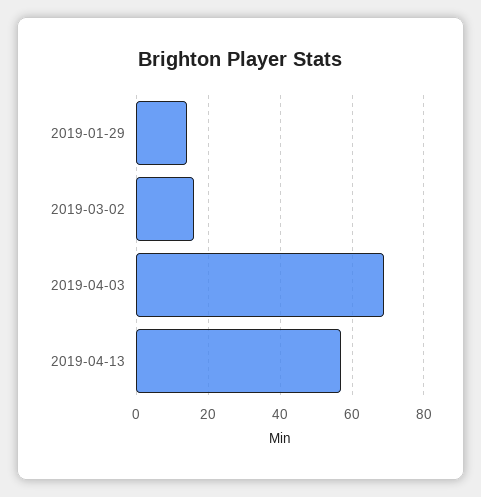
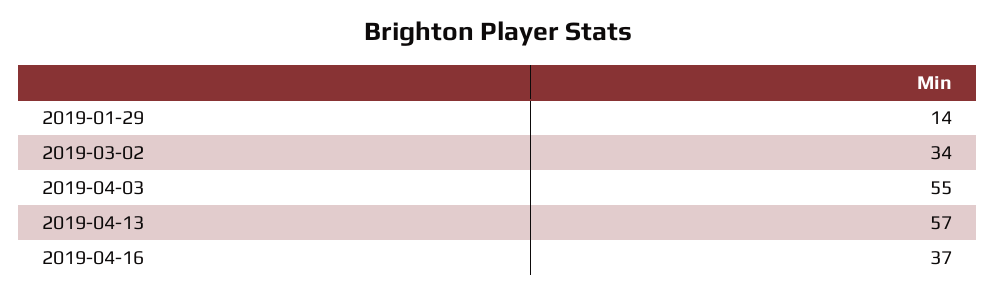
2019-03-02: 15 -> 34
2019-04-03: 70 -> 55
2019-04-16: none -> 37

